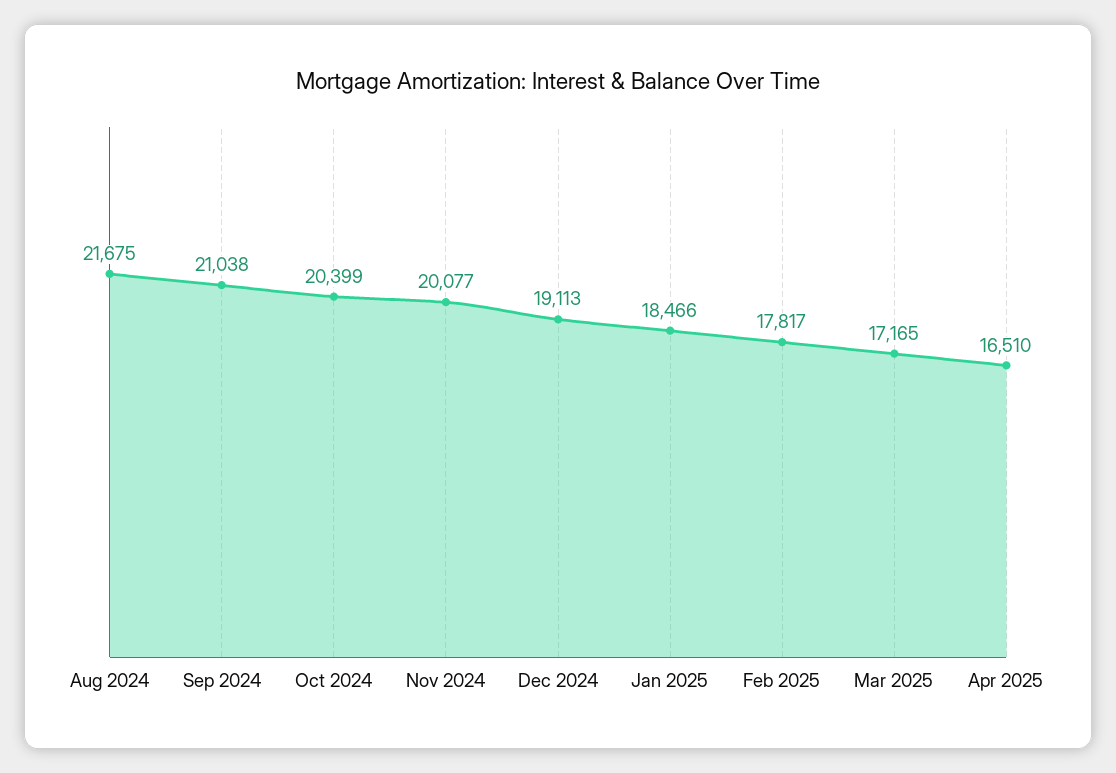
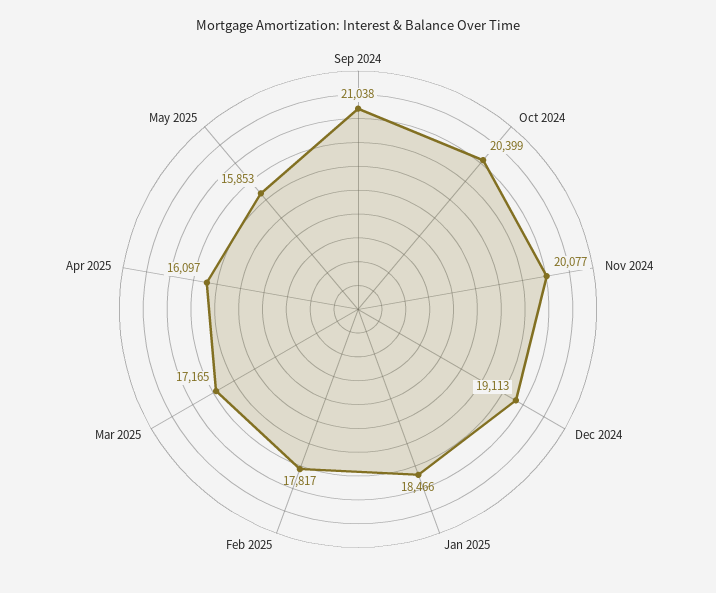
Aug 2024: 21675 -> none
Apr 2025: 16510 -> 16097
May 2025: none -> 15853

